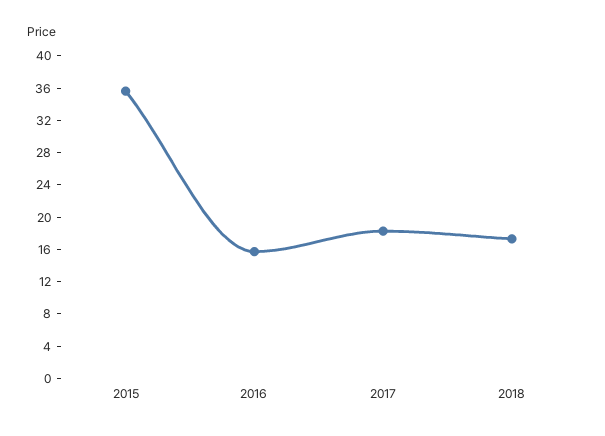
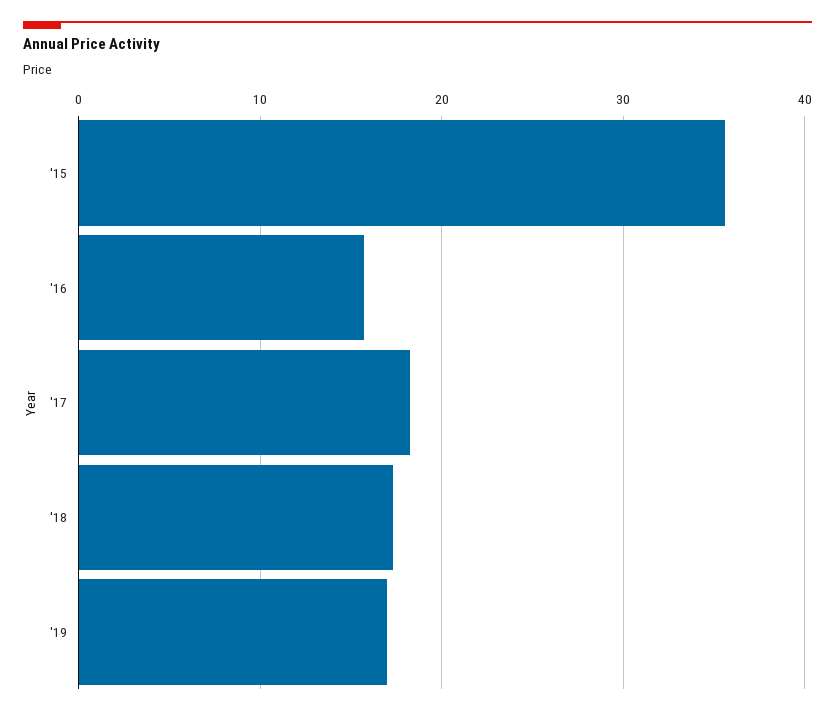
'19: none -> 17

